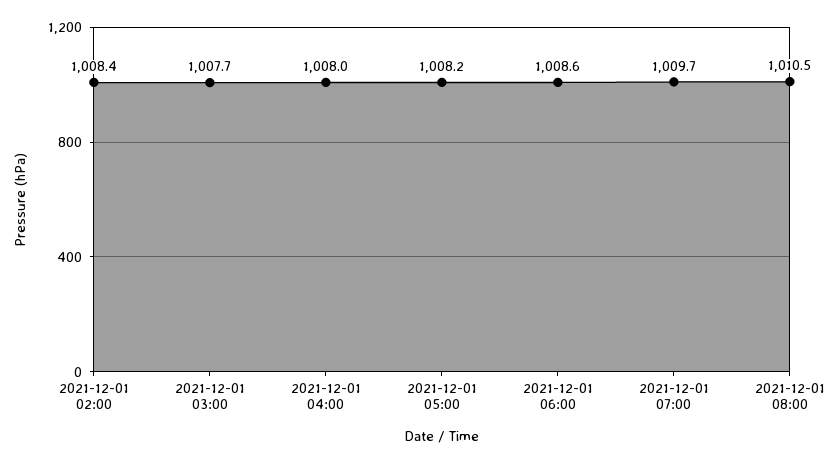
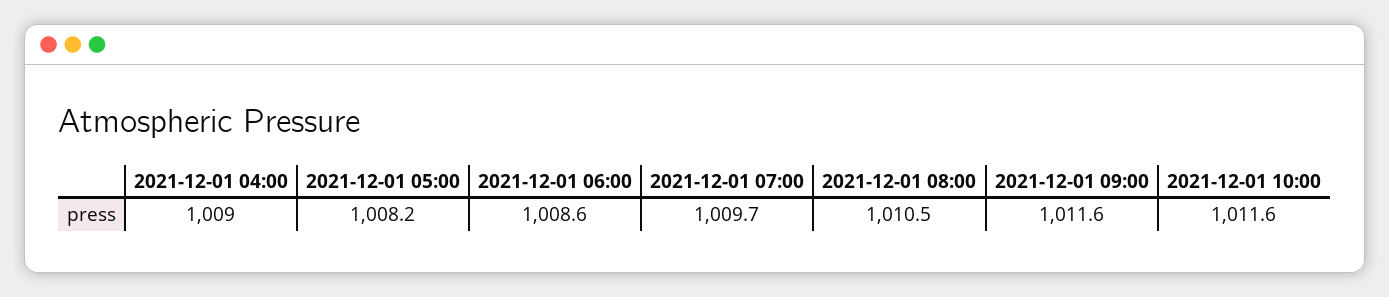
2021-12-01 02:00: 1008.4 -> none
2021-12-01 03:00: 1007.7 -> none
2021-12-01 04:00: 1008 -> 1009
2021-12-01 09:00: none -> 1011.6
2021-12-01 10:00: none -> 1011.6

